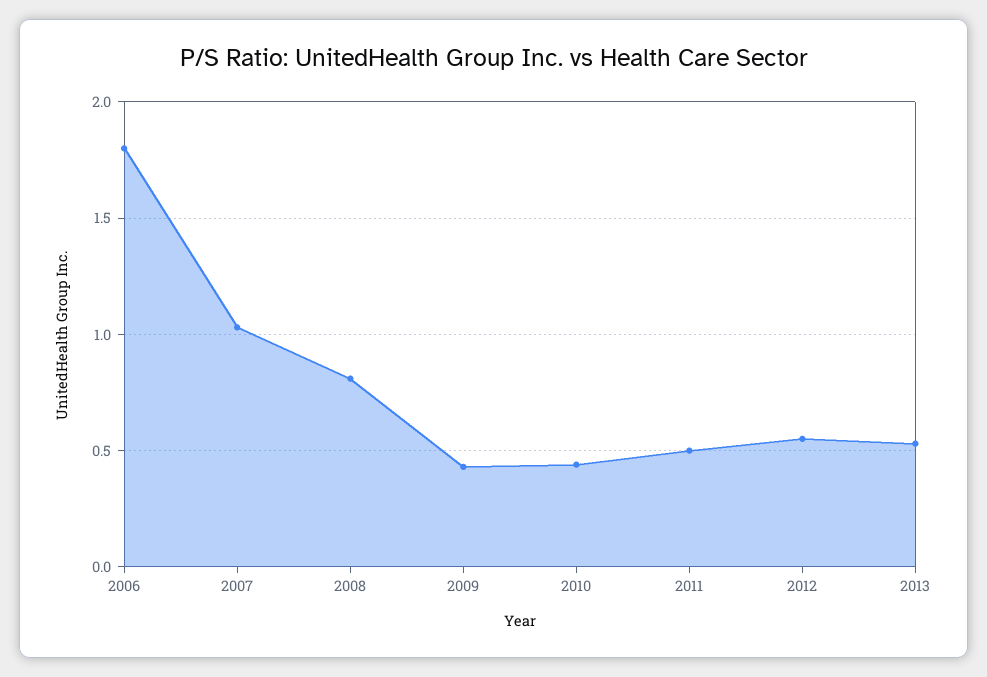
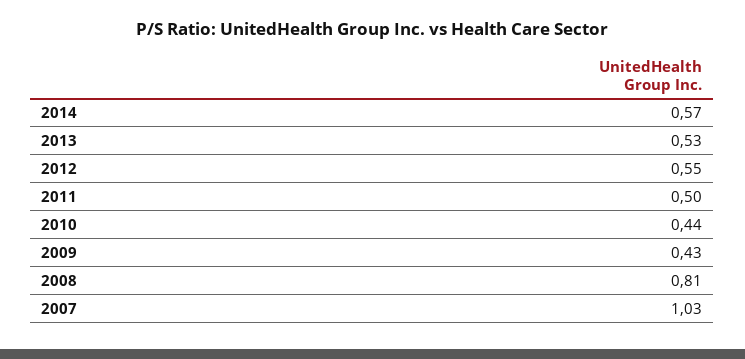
2006: 1.8 -> none
2014: none -> 0.57

